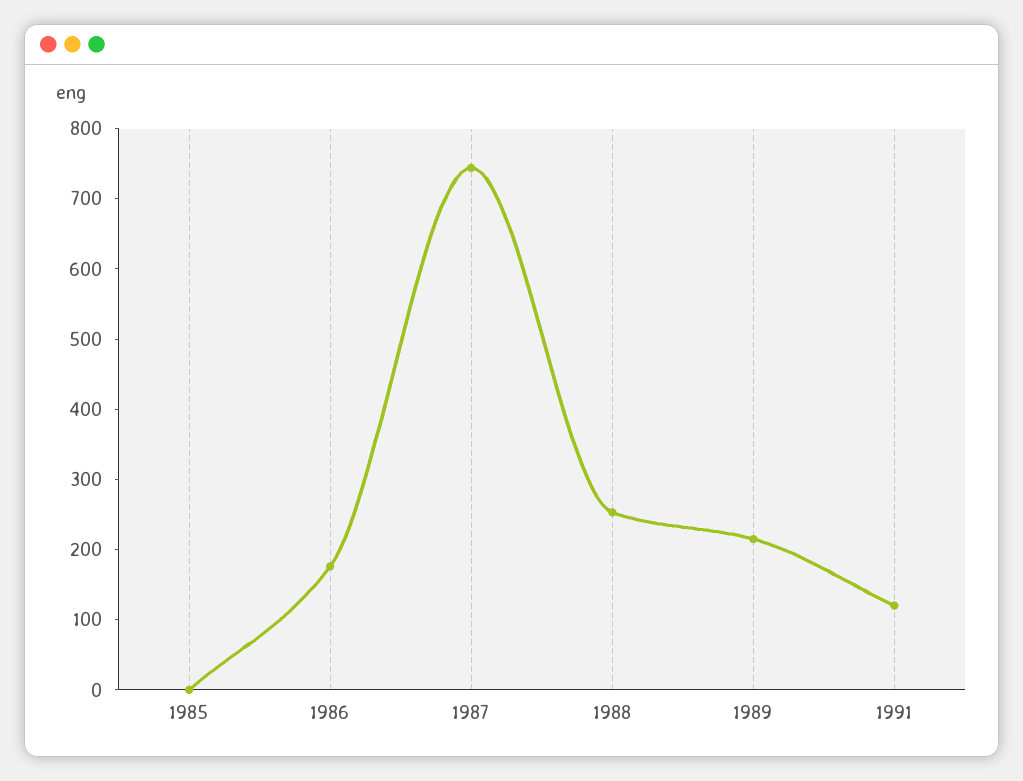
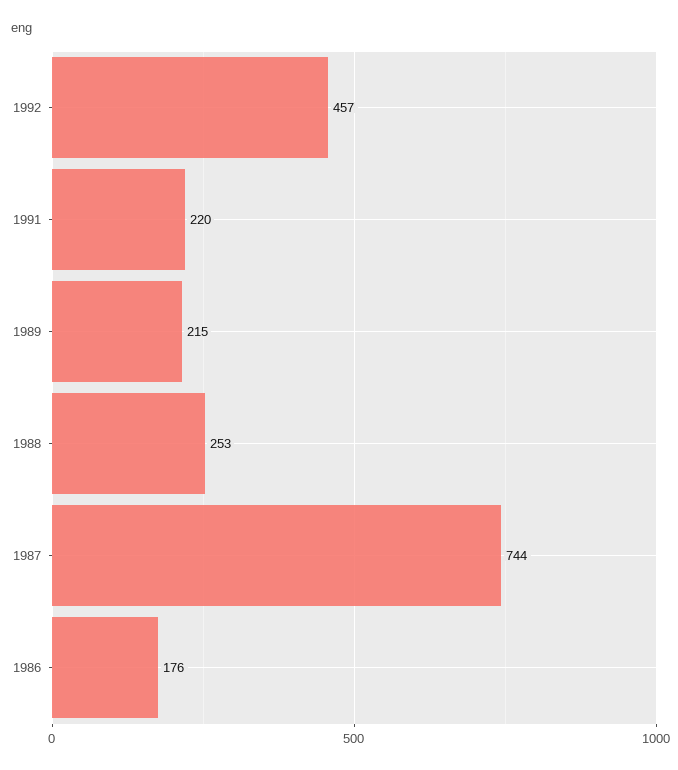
1985: 0 -> none
1991: 120 -> 220
1992: none -> 457

